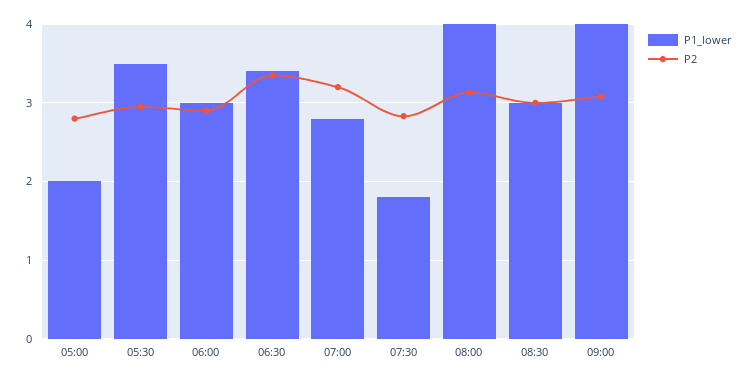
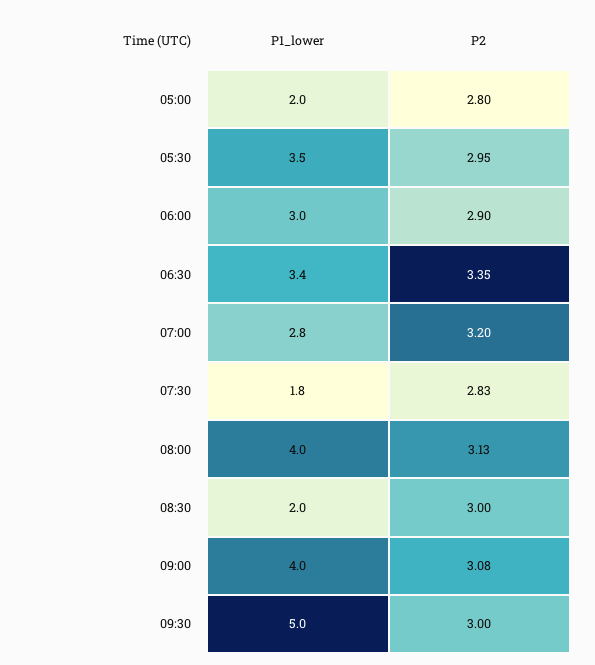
P1_lower, 08:30: 3 -> 2
P1_lower, 09:30: none -> 5
P2, 09:30: none -> 3

